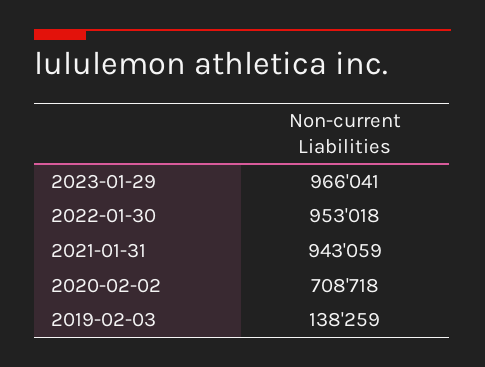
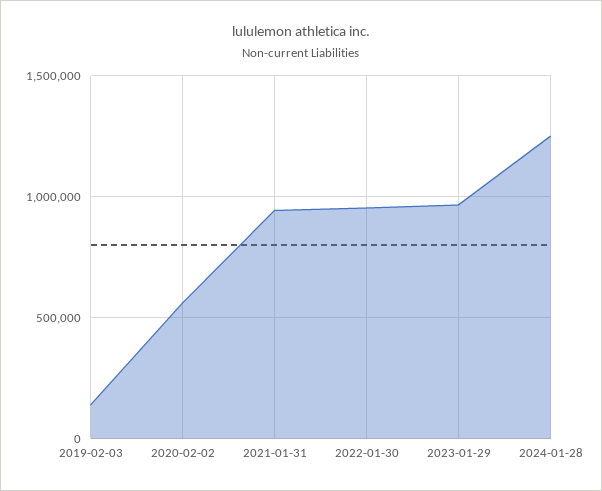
2020-02-02: 708718 -> 550000
2024-01-28: none -> 1250000

